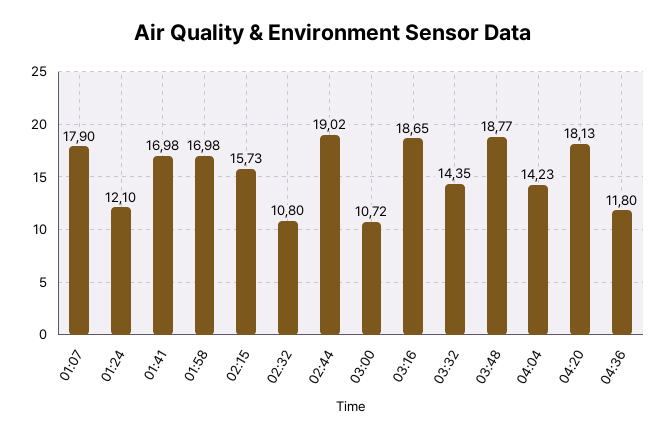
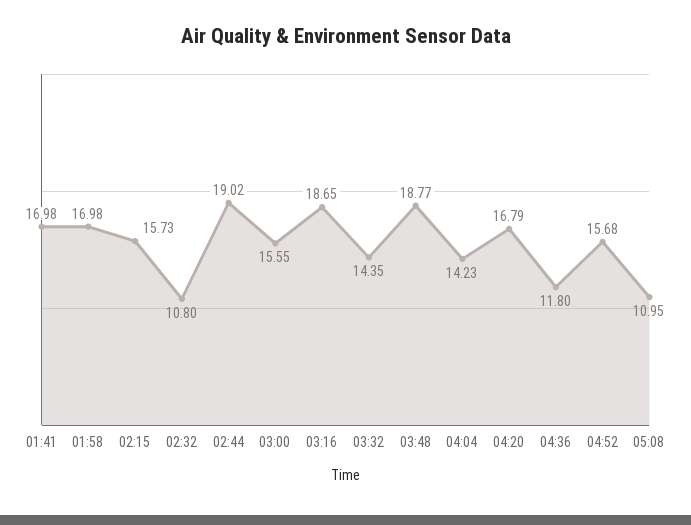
01:07: 17.9 -> none
01:24: 12.1 -> none
03:00: 10.72 -> 15.55
04:20: 18.13 -> 16.79
04:52: none -> 15.68
05:08: none -> 10.95

